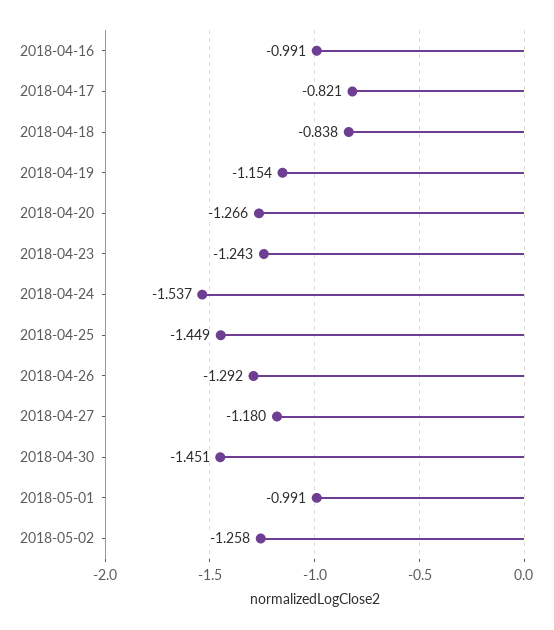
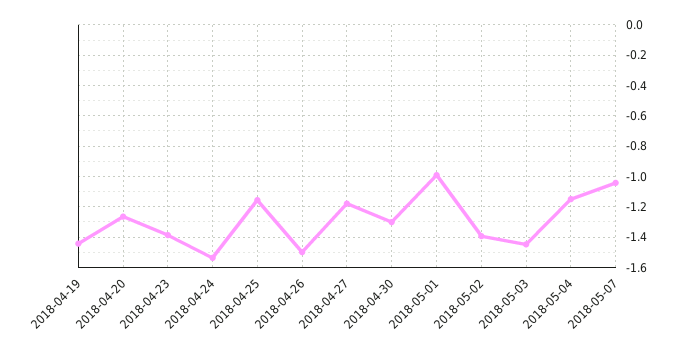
2018-04-16: -0.991 -> none
2018-04-17: -0.821 -> none
2018-04-18: -0.838 -> none
2018-04-19: -1.154 -> -1.45
2018-04-23: -1.243 -> -1.4
2018-04-25: -1.449 -> -1.15
2018-04-26: -1.292 -> -1.5
2018-04-30: -1.451 -> -1.3
2018-05-02: -1.258 -> -1.4
2018-05-03: none -> -1.45
2018-05-04: none -> -1.15
2018-05-07: none -> -1.05

